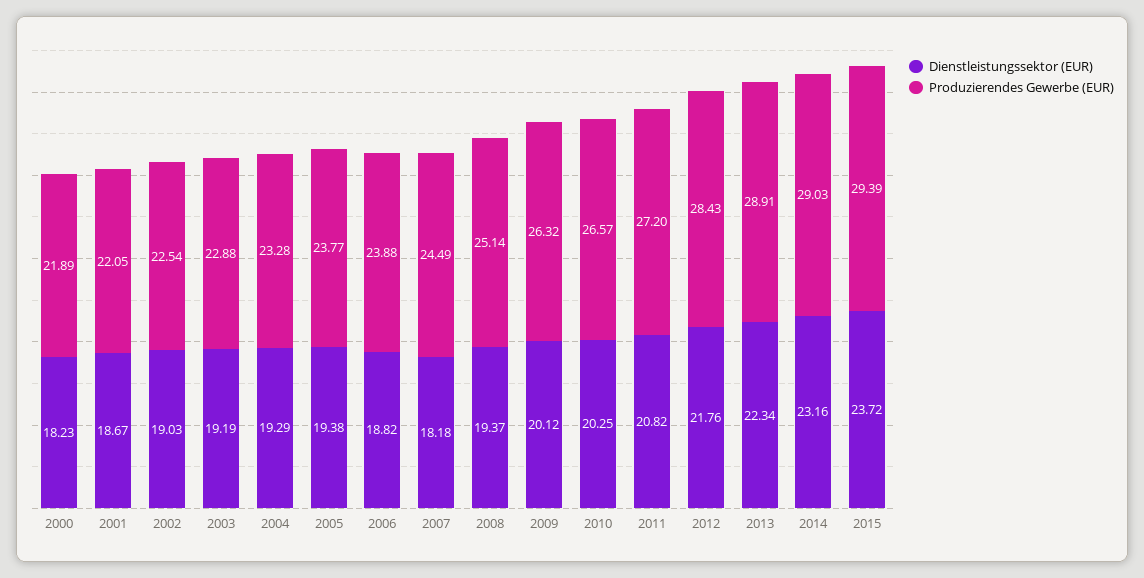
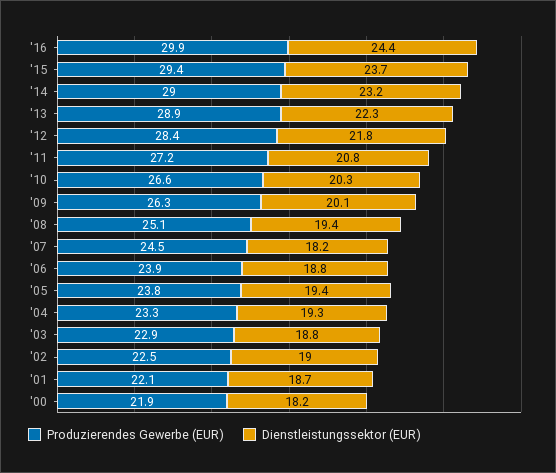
Dienstleistungssektor (EUR), 2003: 19.19 -> 18.8
Produzierendes Gewerbe (EUR), '16: none -> 29.9
Dienstleistungssektor (EUR), '16: none -> 24.4

